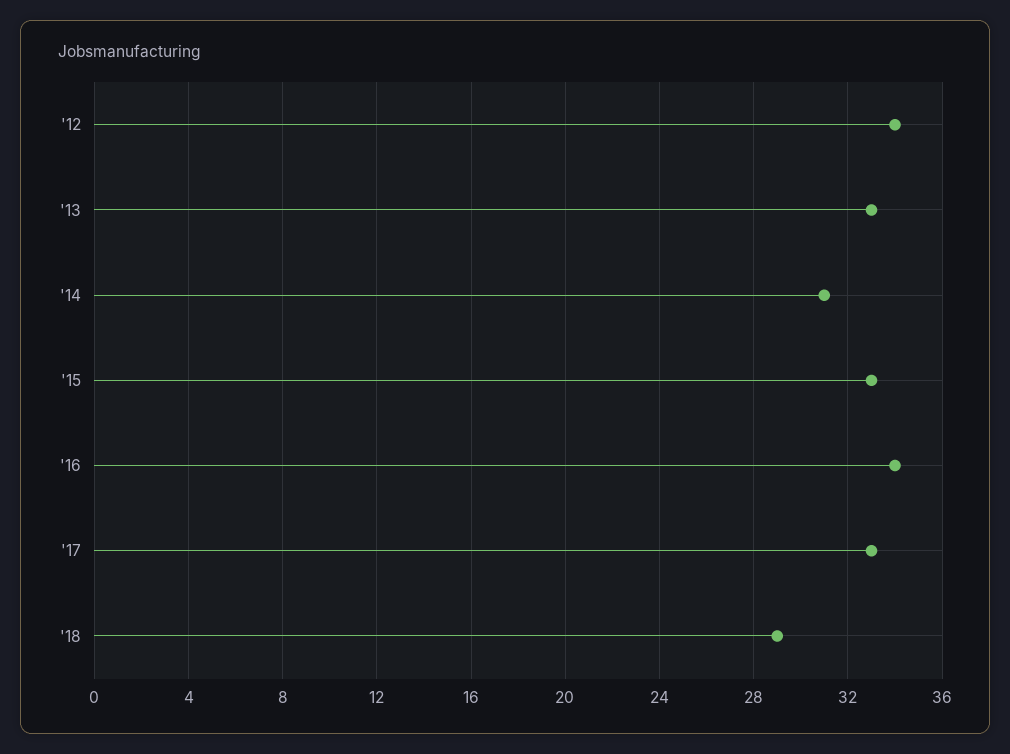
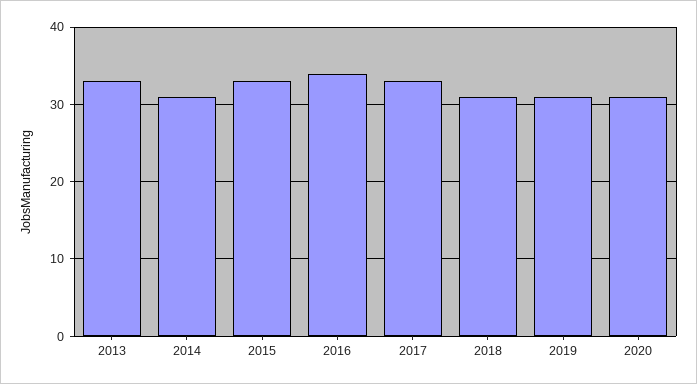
'12: 34 -> none
'18: 29 -> 31
2019: none -> 31
2020: none -> 31

